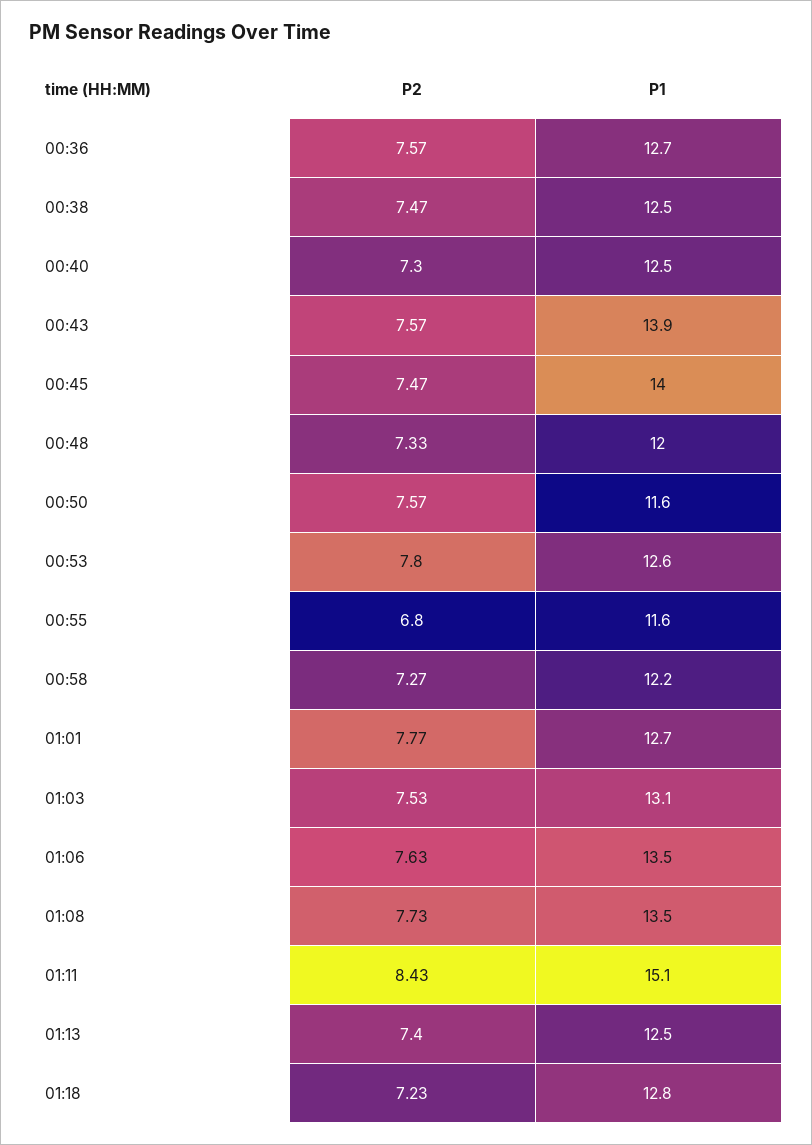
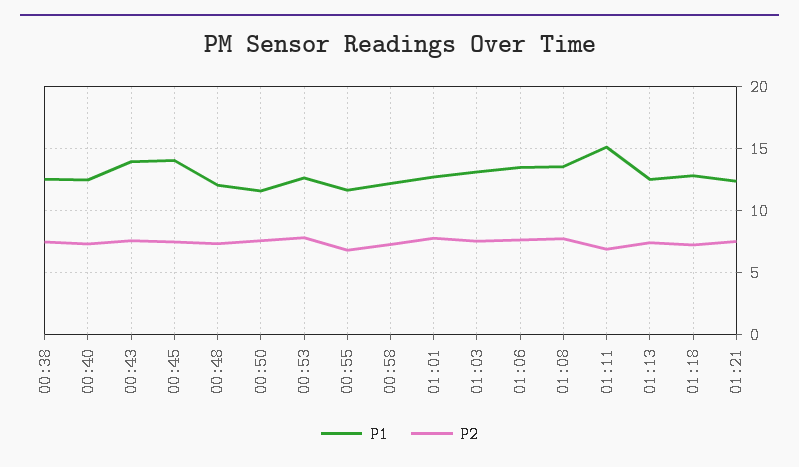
P2, 00:36: 7.57 -> none
P1, 00:36: 12.7 -> none
P2, 01:11: 8.43 -> 7
P1, 01:21: none -> 12.5
P2, 01:21: none -> 7.5

